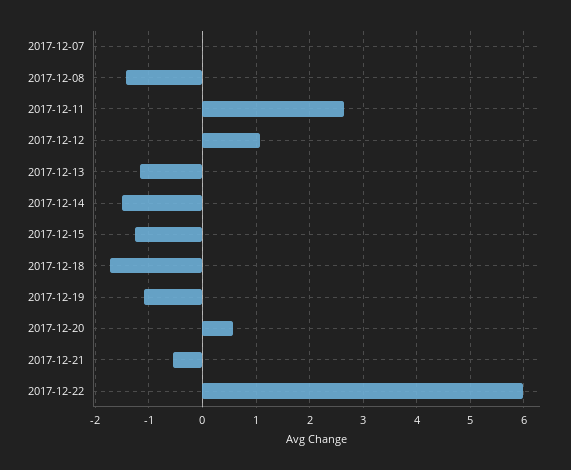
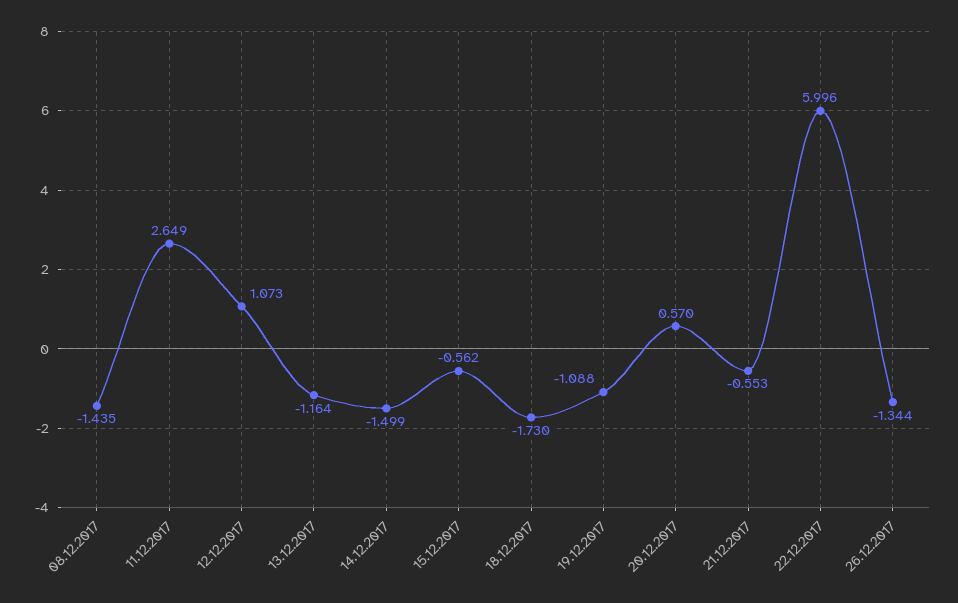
2017-12-07: 0 -> none
2017-12-15: -1.2 -> -0.562
26.12.2017: none -> -1.344

